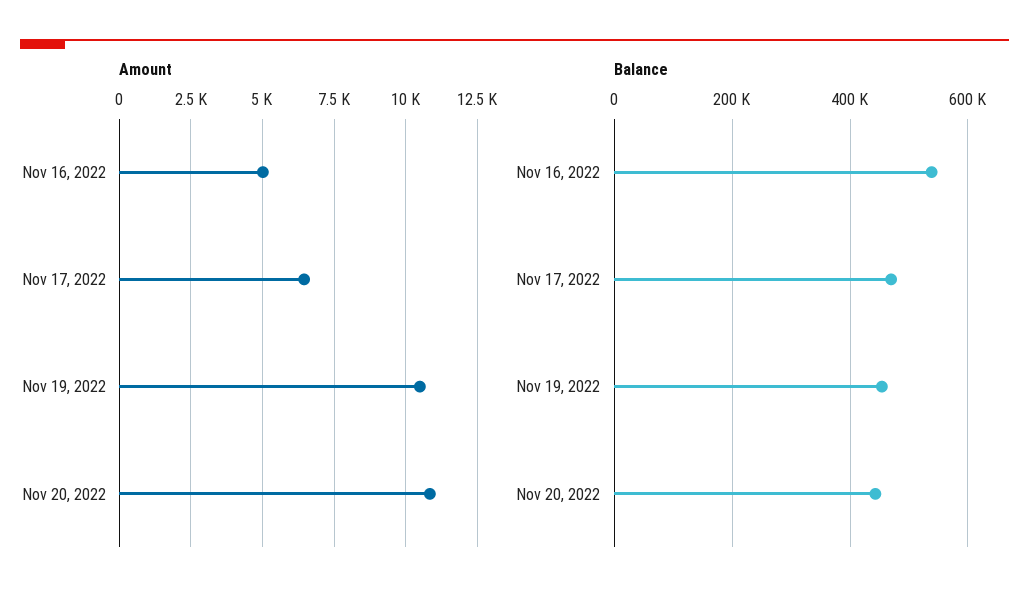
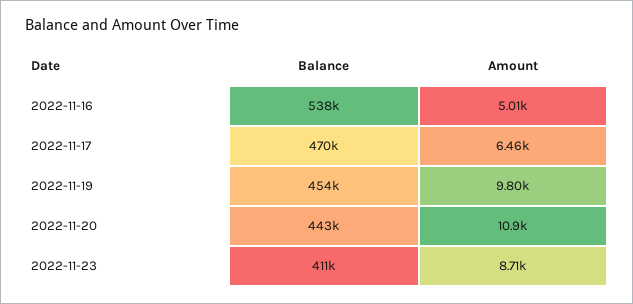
Amount, Nov 19, 2022: 10500 -> 9800
Balance, 2022-11-23: none -> 411000
Amount, 2022-11-23: none -> 8710

